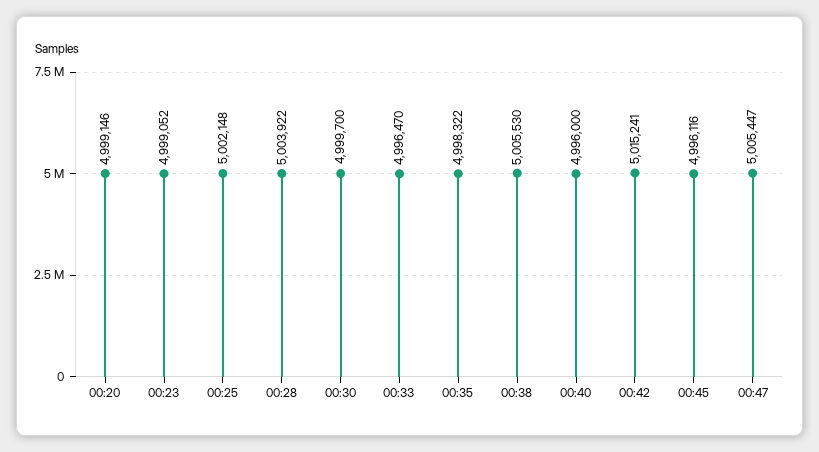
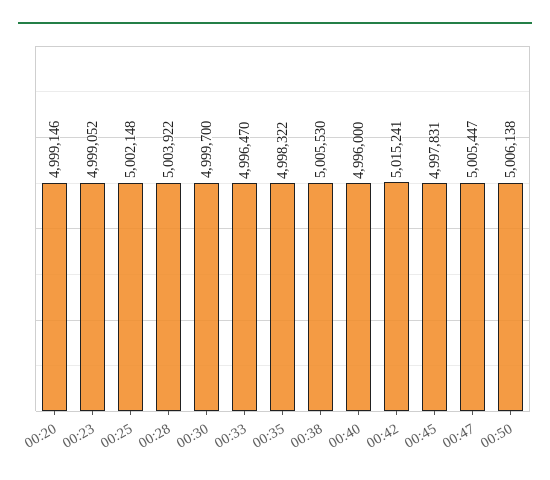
00:45: 4996116 -> 4997831
00:50: none -> 5006138

